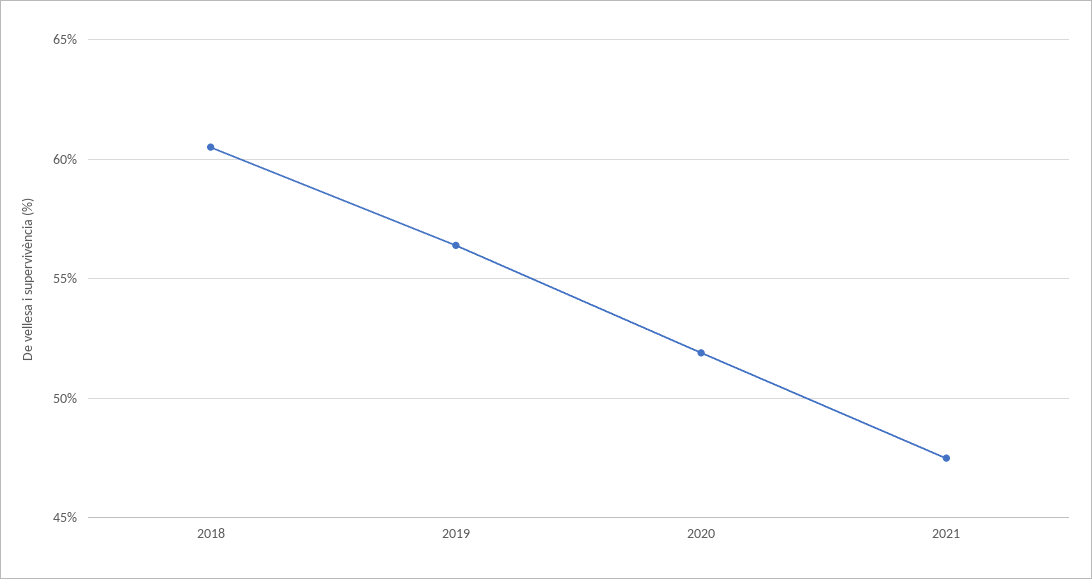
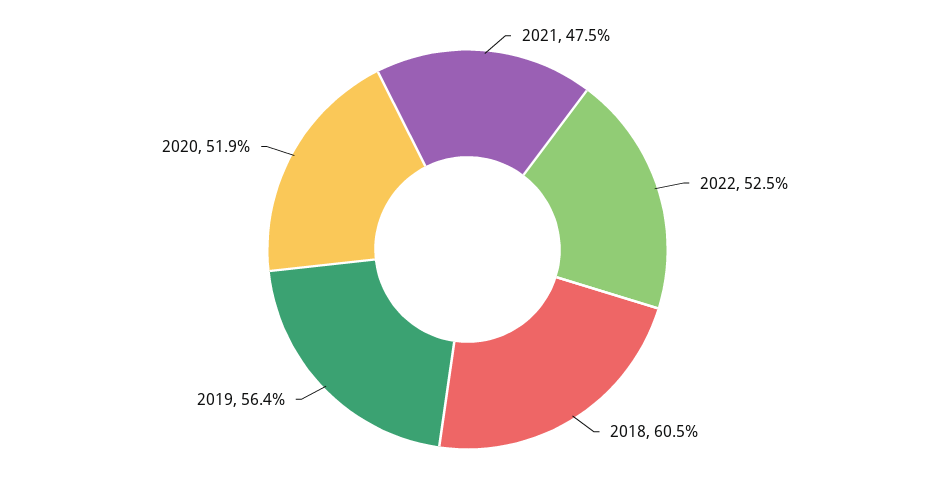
2022: none -> 52.5

